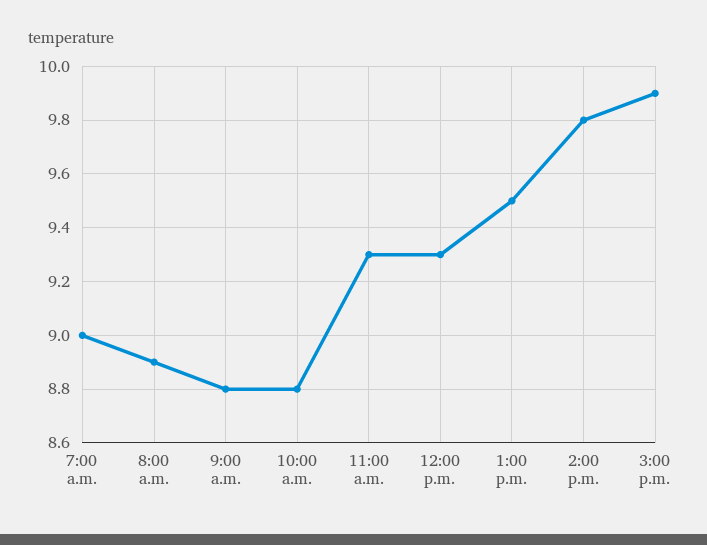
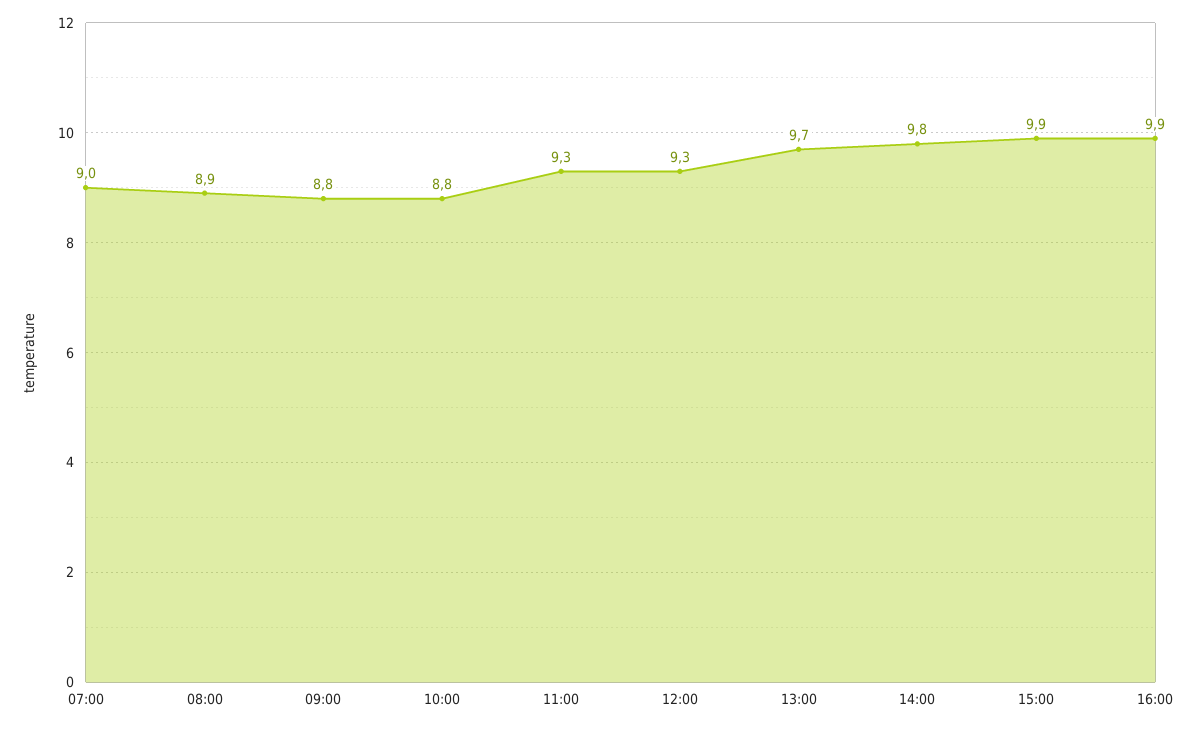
1:00 p.m.: 9.5 -> 9.7
16:00: none -> 9.9

